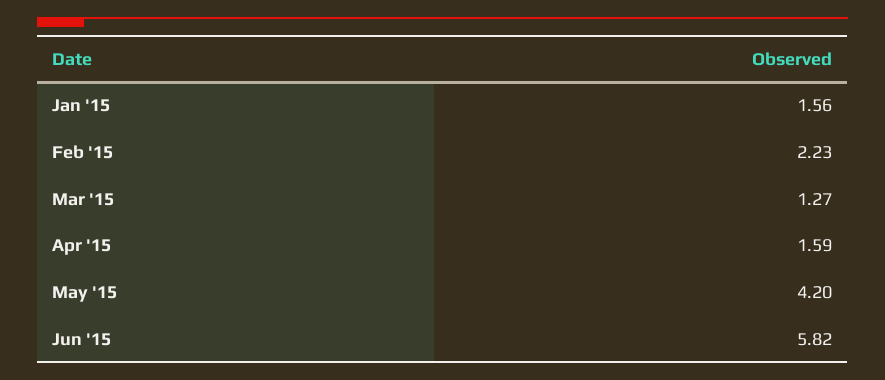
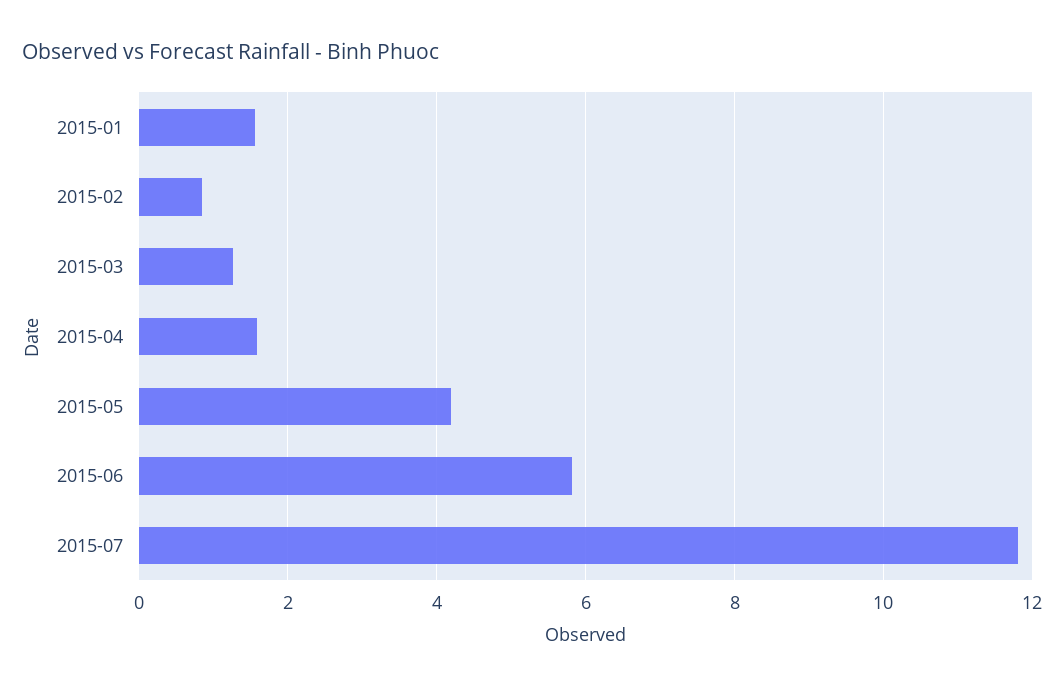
Feb '15: 2.23 -> 0.8
2015-07: none -> 11.8

